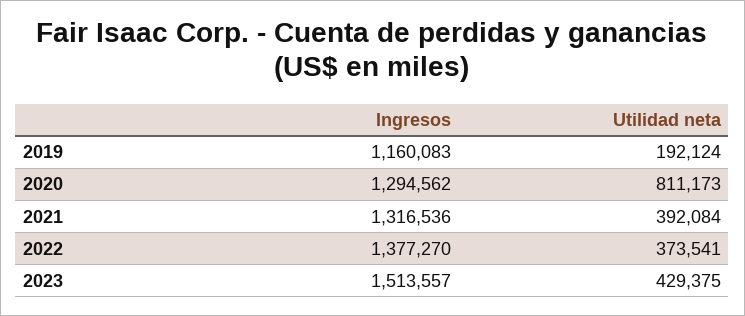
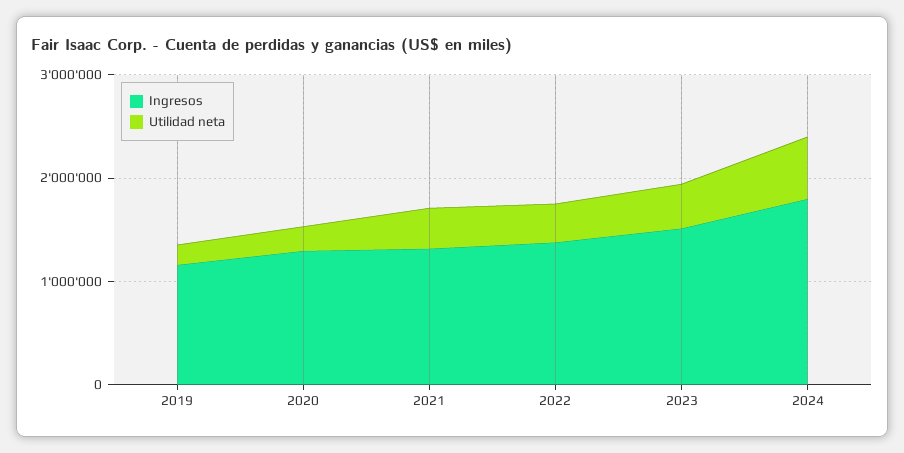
Utilidad neta, 2020: 811173 -> 200000
Ingresos, 2024: none -> 1800000
Utilidad neta, 2024: none -> 600000

